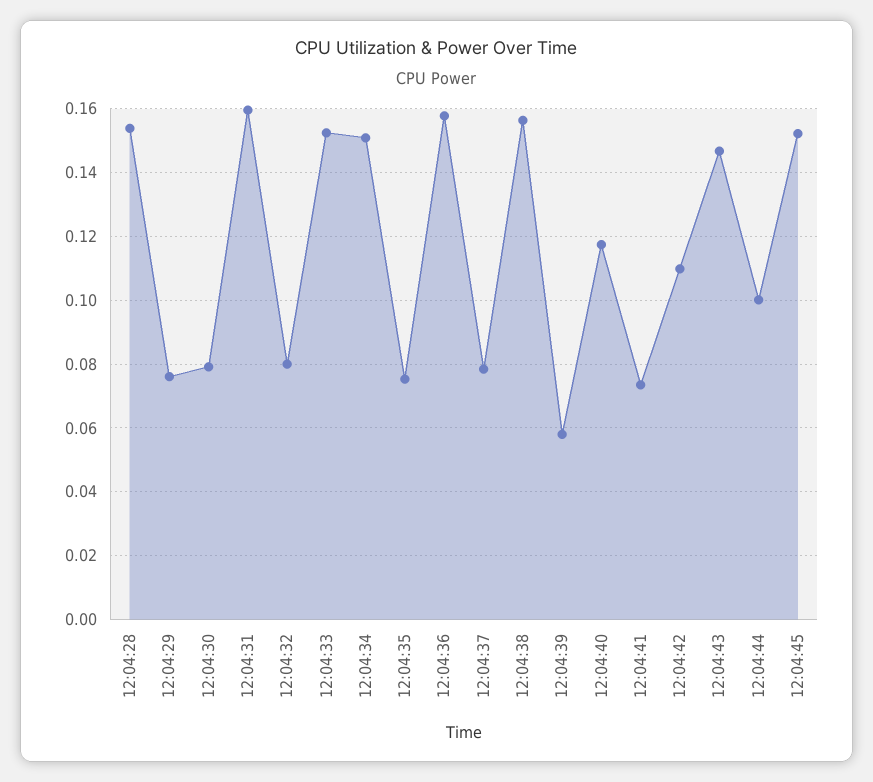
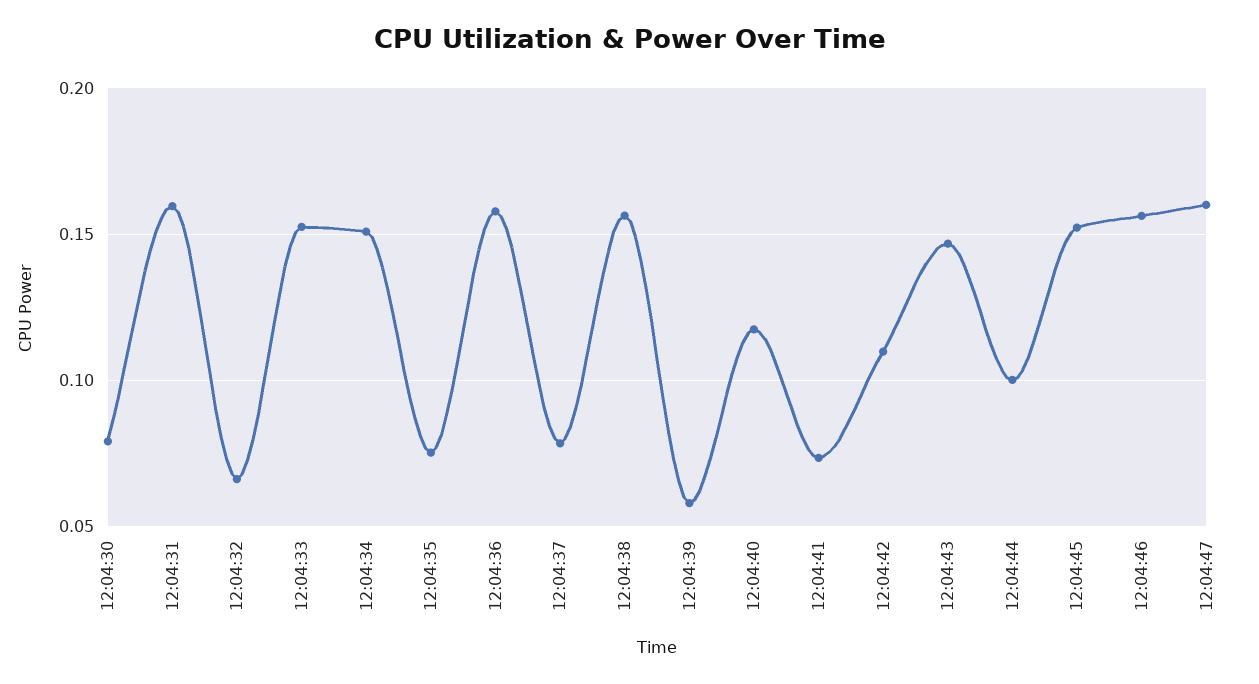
12:04:28: 0.154 -> none
12:04:29: 0.076 -> none
12:04:32: 0.08 -> 0.065
12:04:46: none -> 0.155
12:04:47: none -> 0.16

